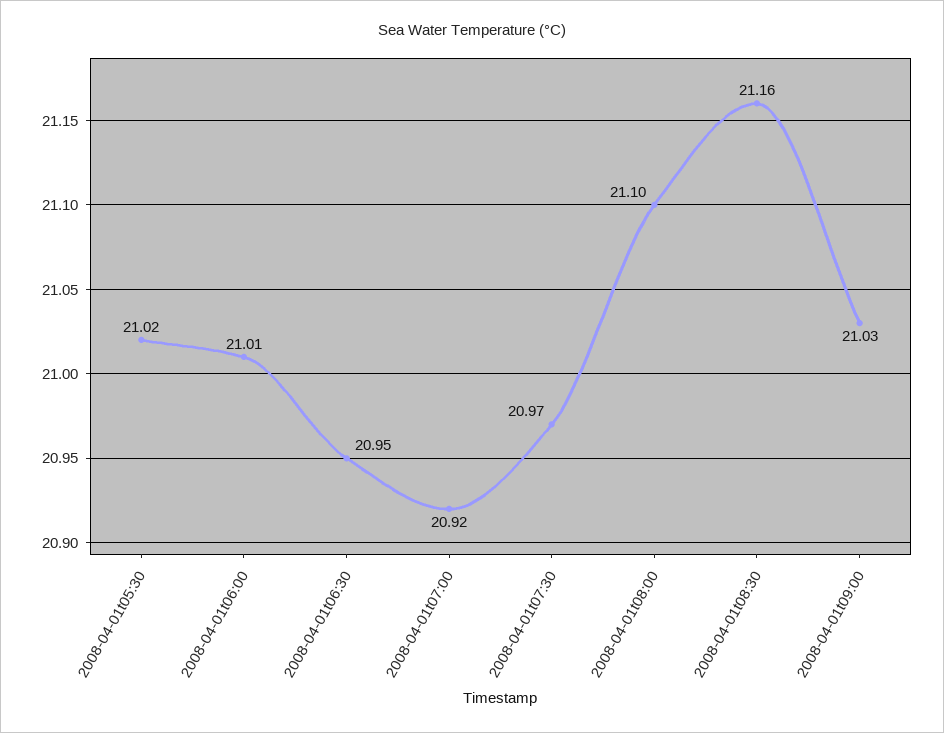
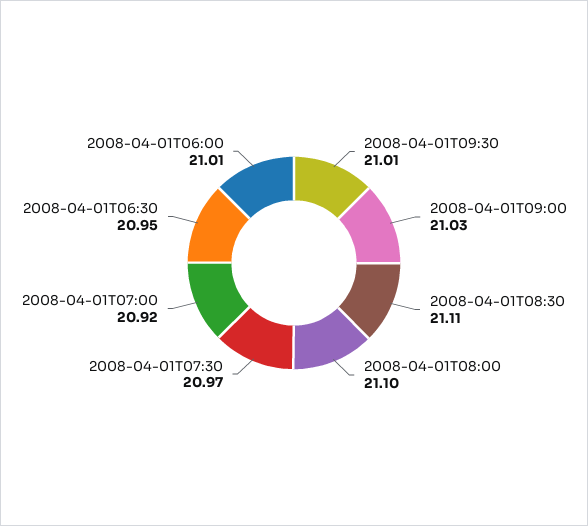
2008-04-01t05:30: 21.02 -> none
2008-04-01t08:30: 21.16 -> 21.11
2008-04-01T09:30: none -> 21.01

